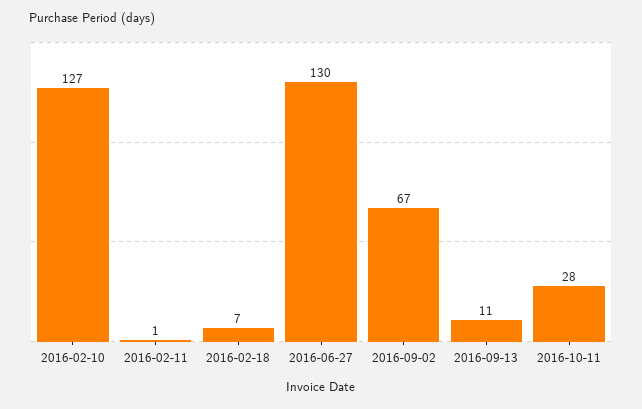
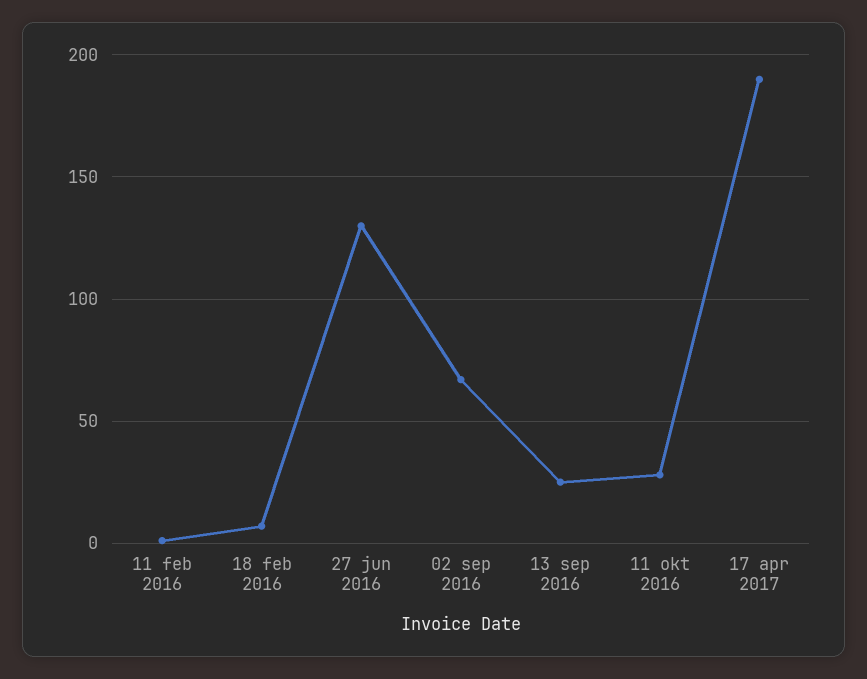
2016-02-10: 127 -> none
2016-09-13: 11 -> 25
17 apr 2017: none -> 190

